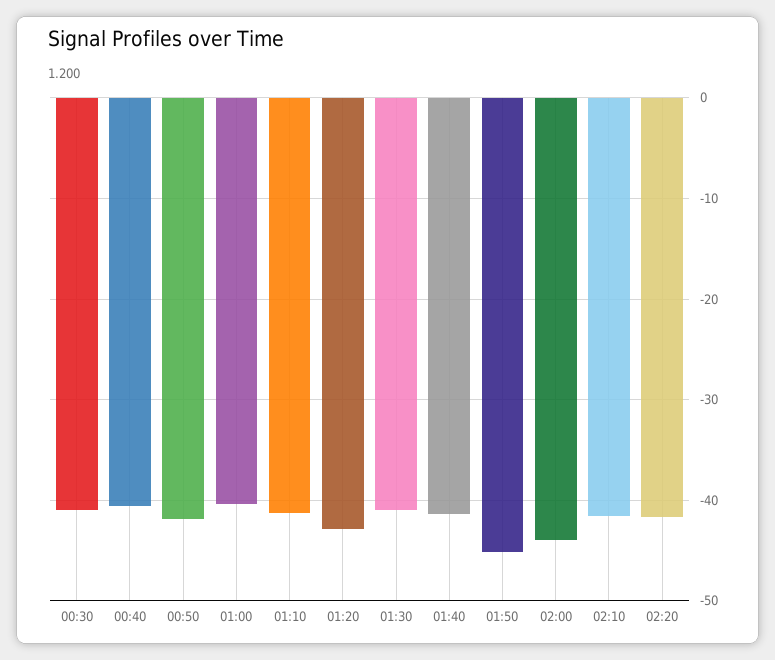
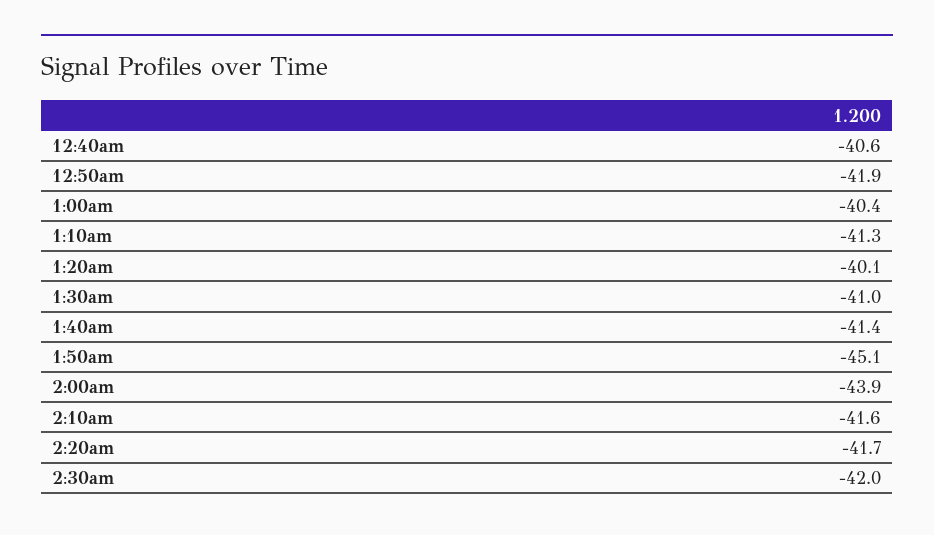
00:30: -41 -> none
01:20: -43 -> -40.1
2:30am: none -> -42

